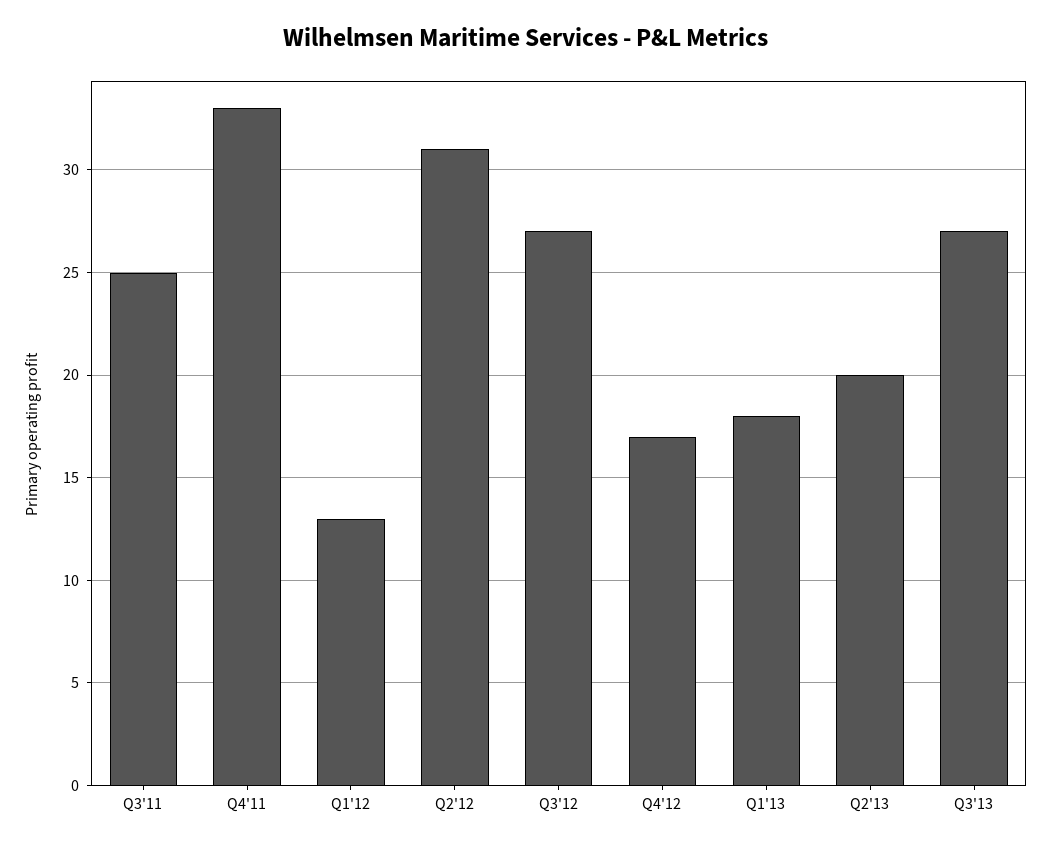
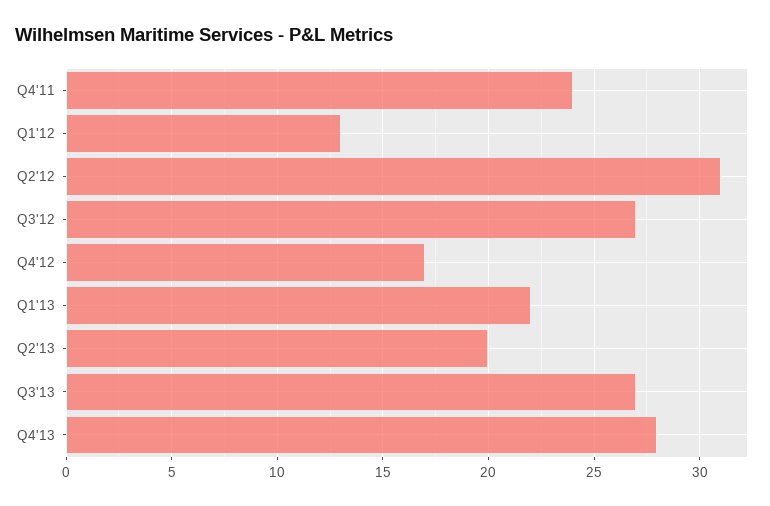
Q3'11: 25 -> none
Q4'11: 33 -> 24
Q1'13: 18 -> 22
Q4'13: none -> 28

